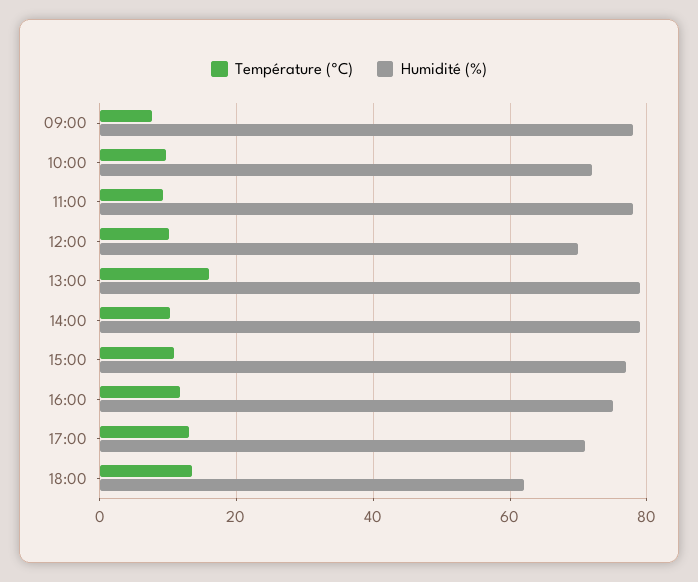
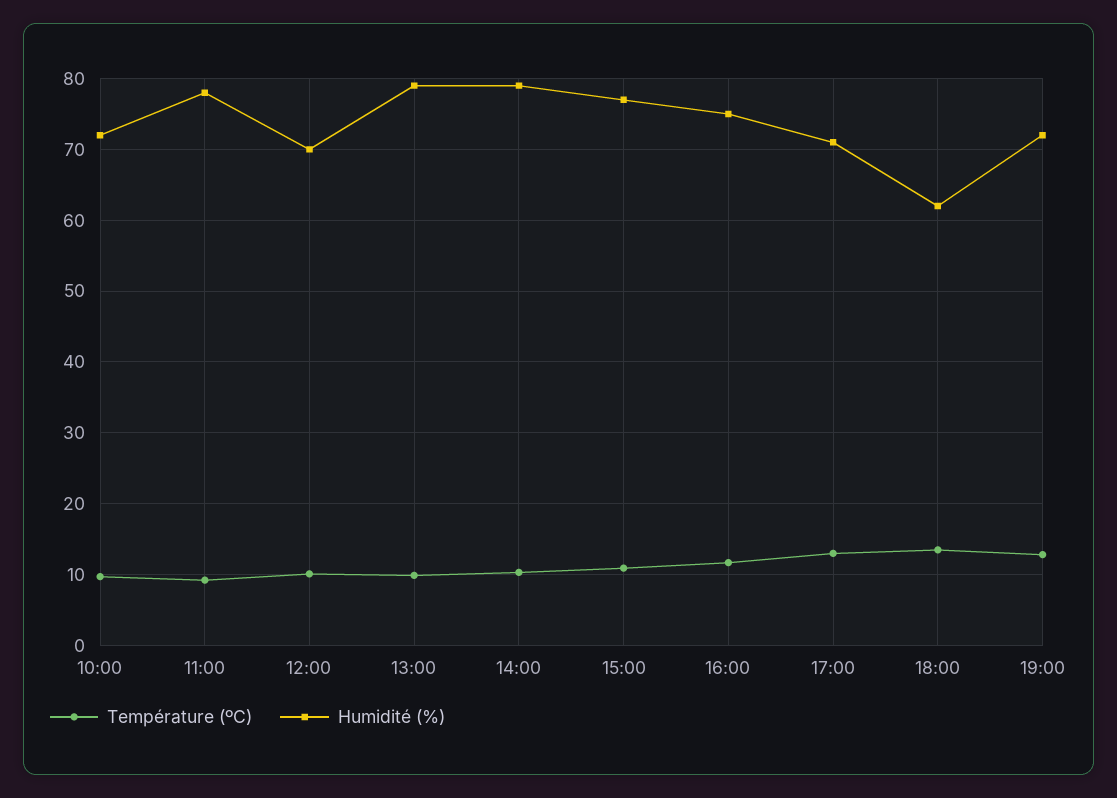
Température (ºC), 09:00: 8 -> none
Humidité (%), 09:00: 78 -> none
Température (ºC), 13:00: 16 -> 10
Température (ºC), 19:00: none -> 13
Humidité (%), 19:00: none -> 72

